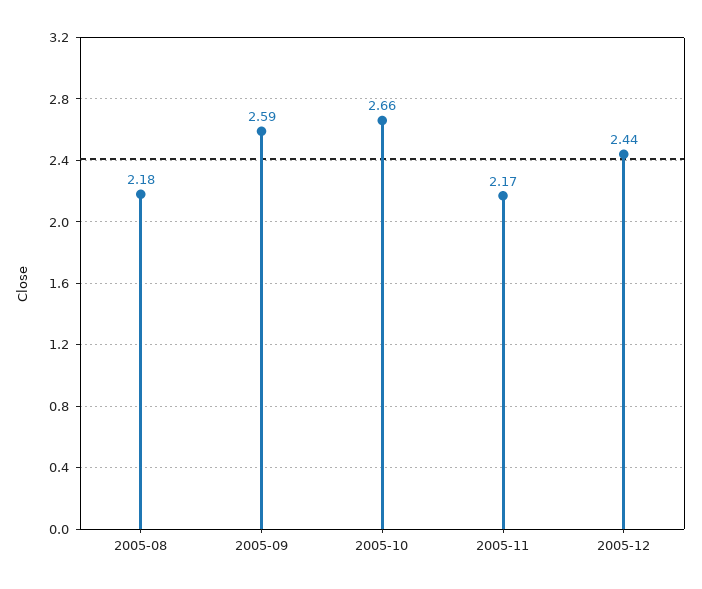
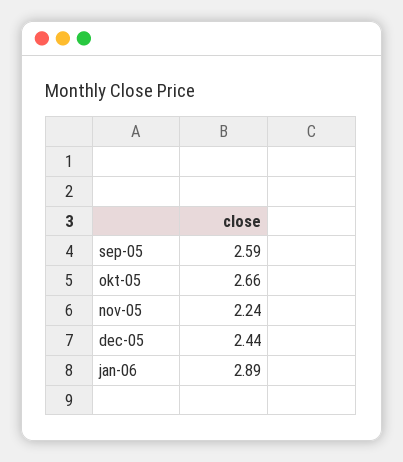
2005-08: 2.18 -> none
2005-11: 2.17 -> 2.24
jan-06: none -> 2.89

